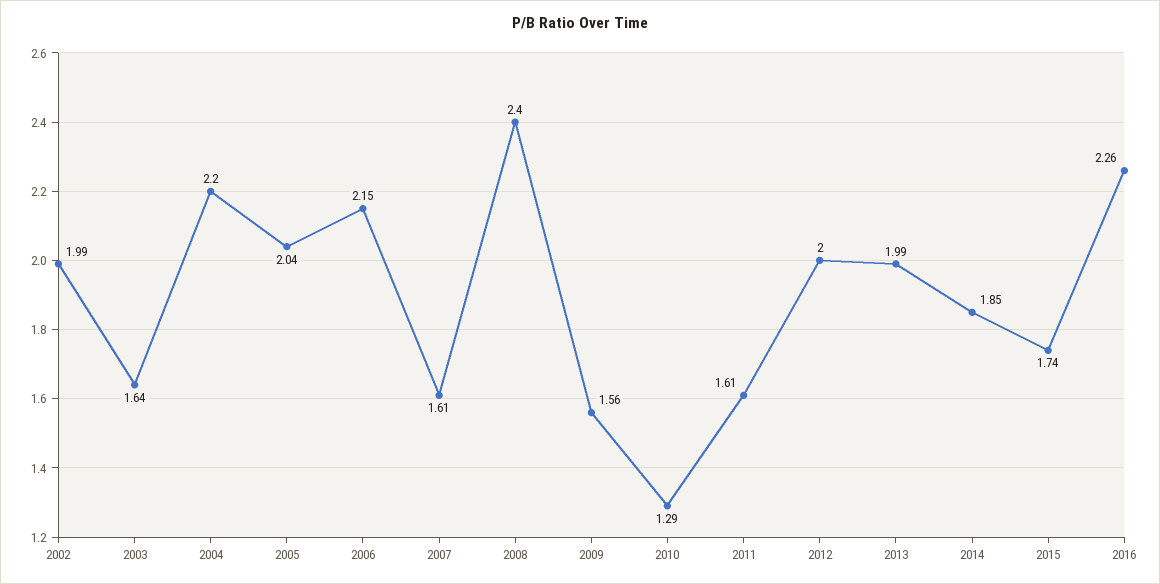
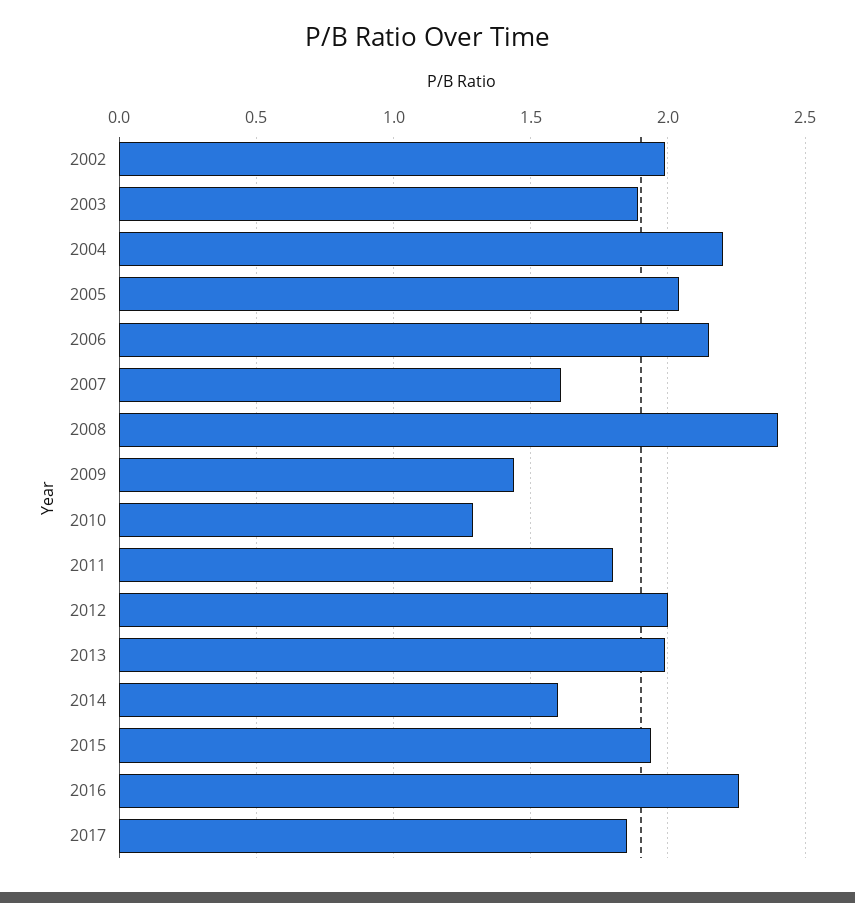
2003: 1.64 -> 1.9
2009: 1.56 -> 1.45
2011: 1.61 -> 1.8
2014: 1.85 -> 1.6
2015: 1.74 -> 1.95
2017: none -> 1.85

